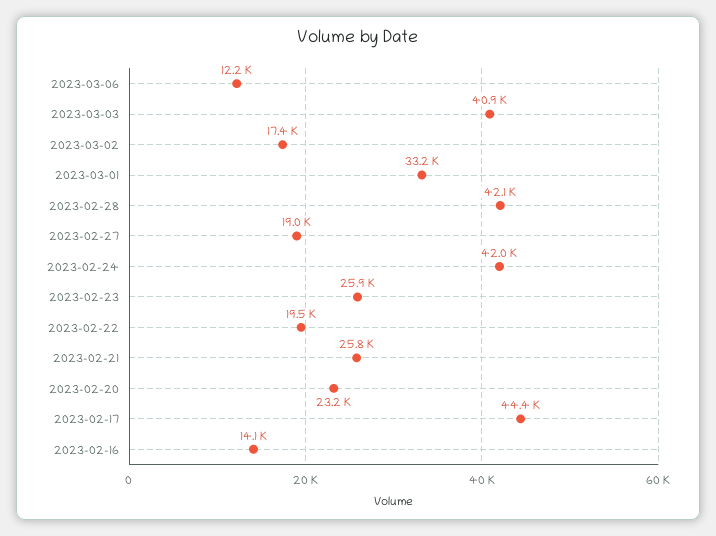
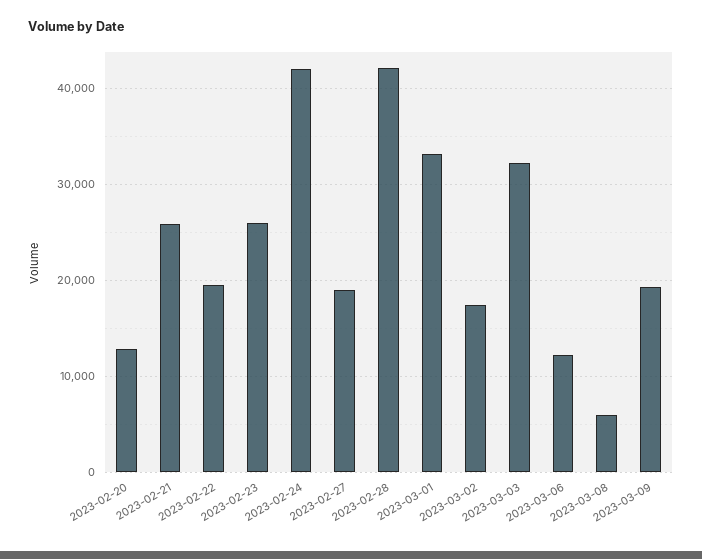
2023-03-03: 40900 -> 32000
2023-02-20: 23200 -> 13000
2023-02-17: 44400 -> none
2023-02-16: 14100 -> none
2023-03-08: none -> 6000
2023-03-09: none -> 19000

